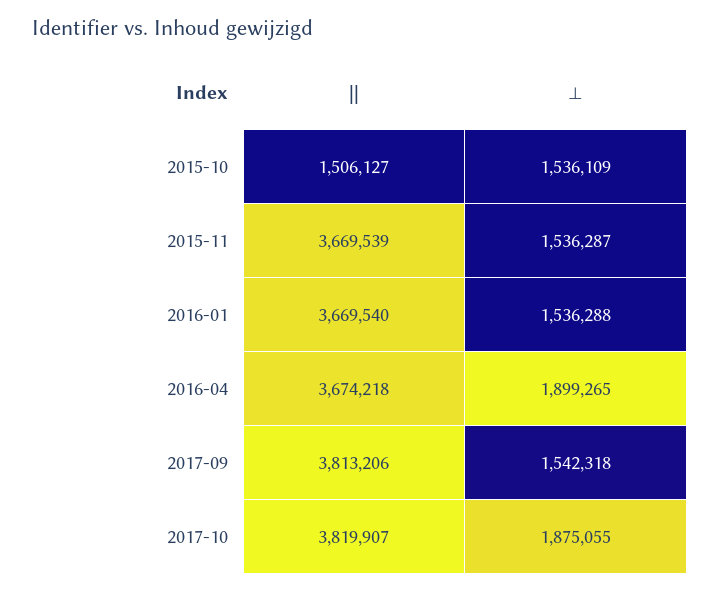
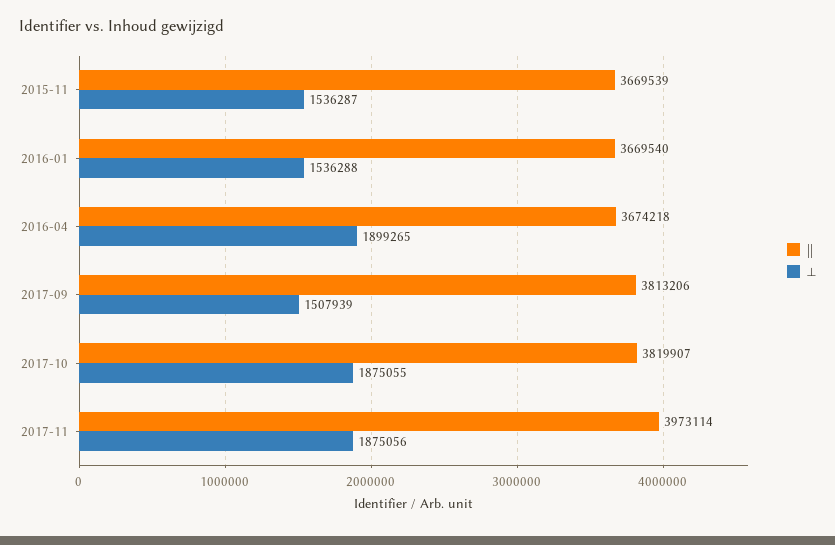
||, 2015-10: 1506127 -> none
⊥, 2015-10: 1536109 -> none
⊥, 2017-09: 1542318 -> 1507939
||, 2017-11: none -> 3973114
⊥, 2017-11: none -> 1875056

